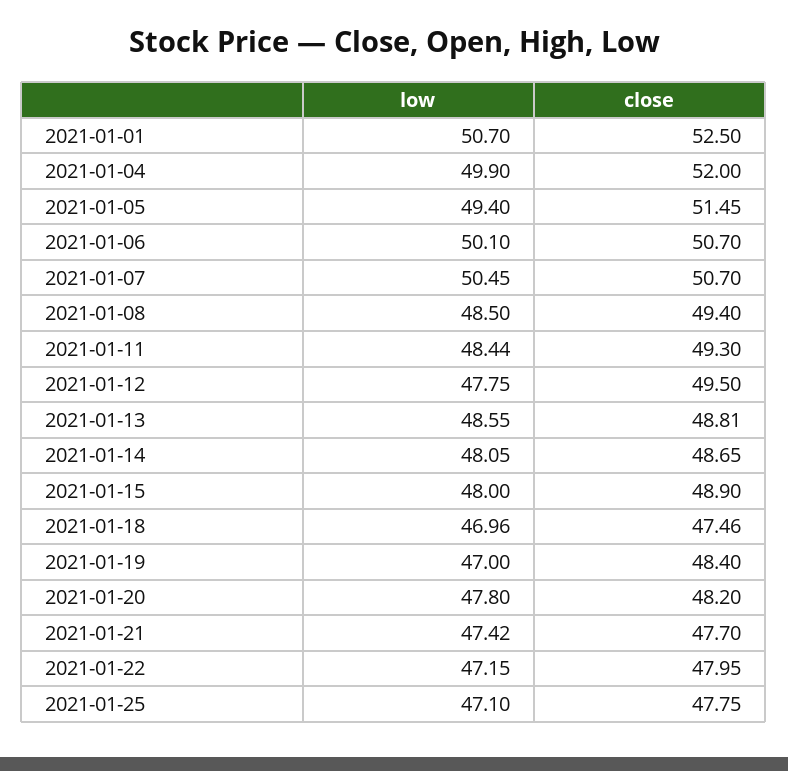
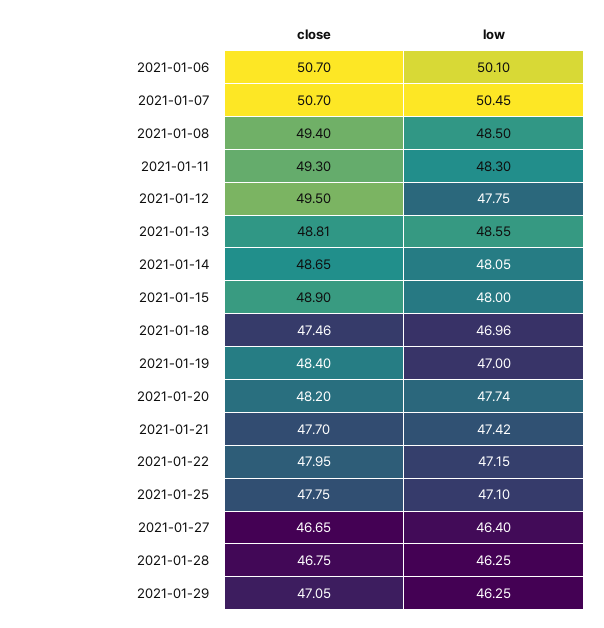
low, 2021-01-01: 50.7 -> none
close, 2021-01-01: 52.5 -> none
low, 2021-01-04: 49.9 -> none
close, 2021-01-04: 52 -> none
low, 2021-01-05: 49.4 -> none
close, 2021-01-05: 51.45 -> none
low, 2021-01-11: 48.44 -> 48.3
low, 2021-01-20: 47.8 -> 47.74
close, 2021-01-27: none -> 46.65
low, 2021-01-27: none -> 46.4
close, 2021-01-28: none -> 46.75
low, 2021-01-28: none -> 46.25
close, 2021-01-29: none -> 47.05
low, 2021-01-29: none -> 46.25

